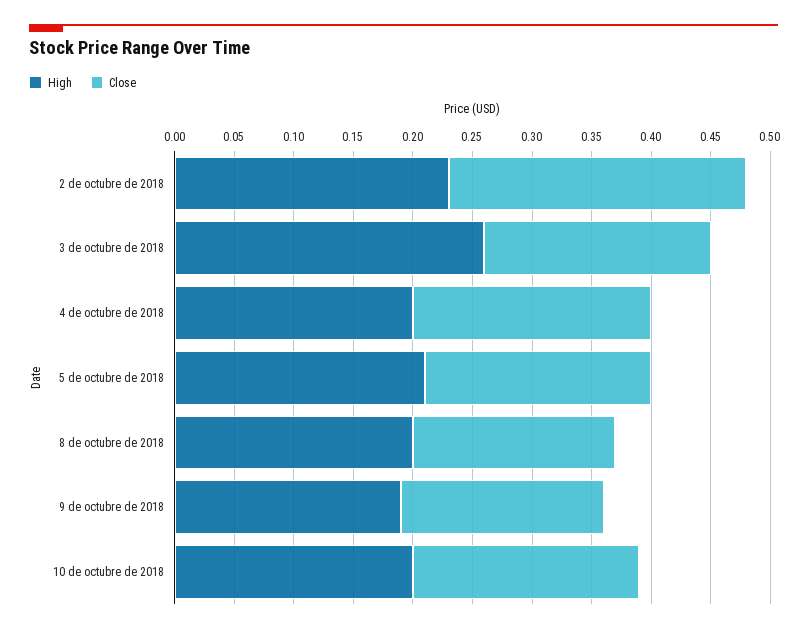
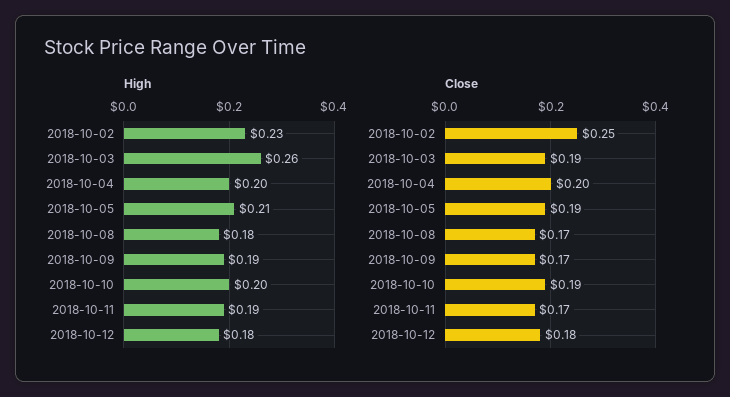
High, 8 de octubre de 2018: 0.2 -> 0.18
High, 2018-10-11: none -> 0.19
High, 2018-10-12: none -> 0.18
Close, 2018-10-11: none -> 0.17
Close, 2018-10-12: none -> 0.18

